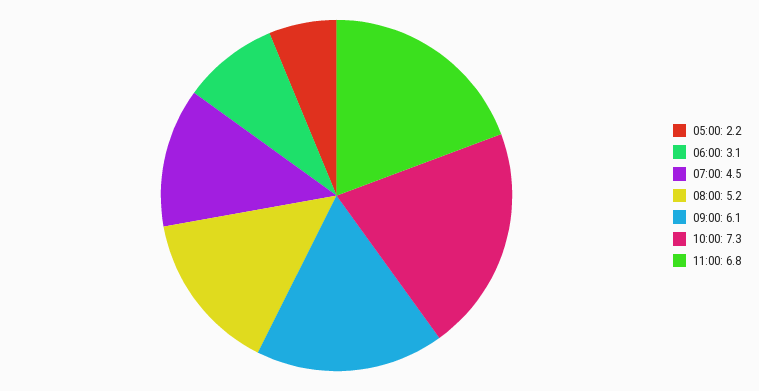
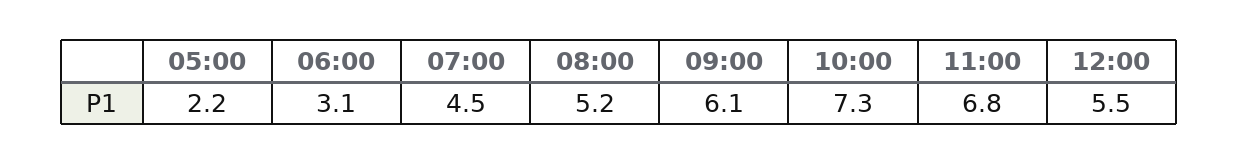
12:00: none -> 5.5

